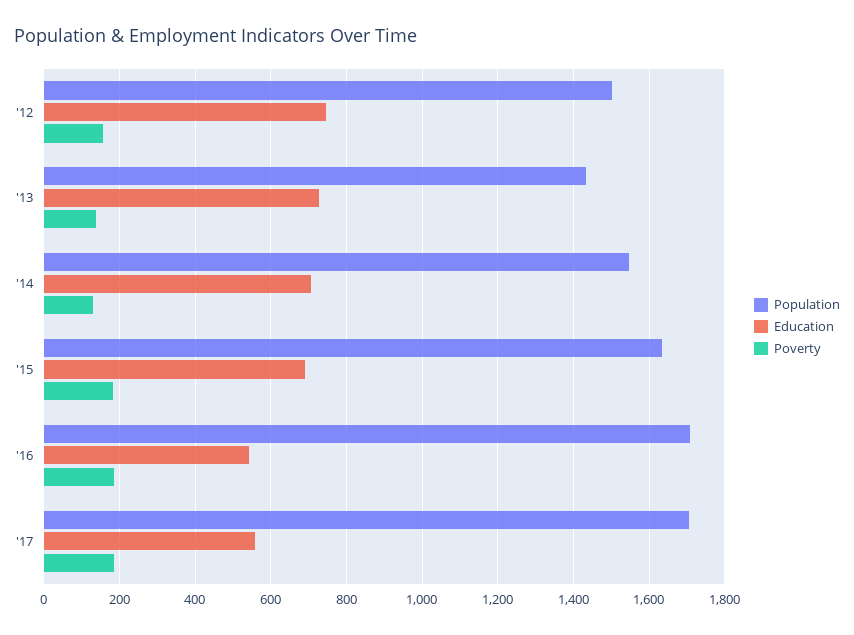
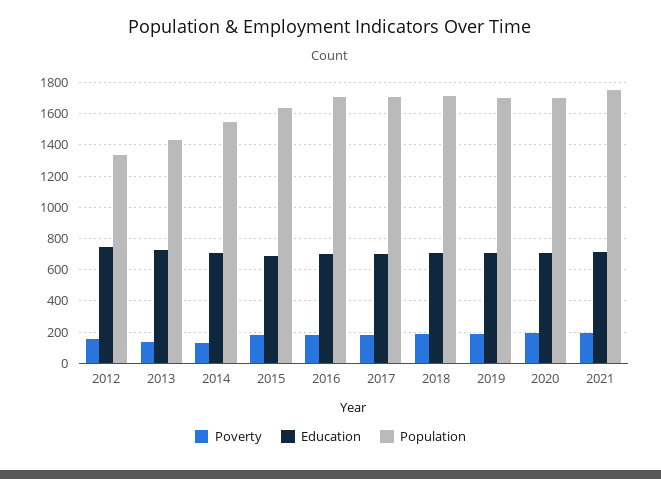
Population, '12: 1500 -> 1350
Education, '16: 540 -> 700
Education, '17: 560 -> 700
Poverty, 2018: none -> 200
Education, 2018: none -> 700
Population, 2018: none -> 1700
Poverty, 2019: none -> 200
Education, 2019: none -> 700
Population, 2019: none -> 1700
Poverty, 2020: none -> 200
Education, 2020: none -> 700
Population, 2020: none -> 1700
Poverty, 2021: none -> 200
Education, 2021: none -> 700
Population, 2021: none -> 1750

